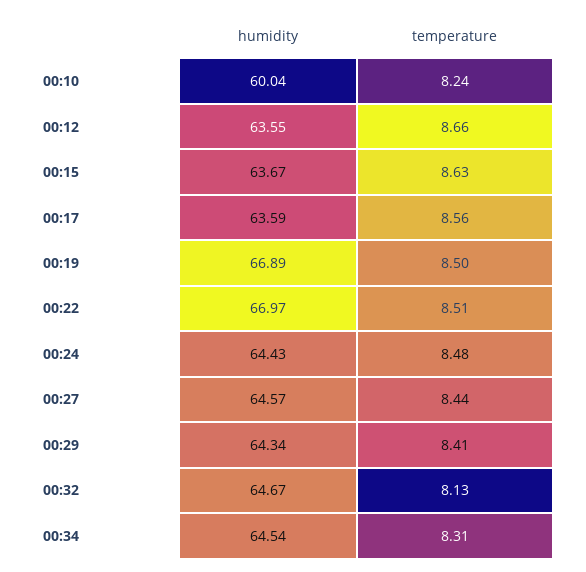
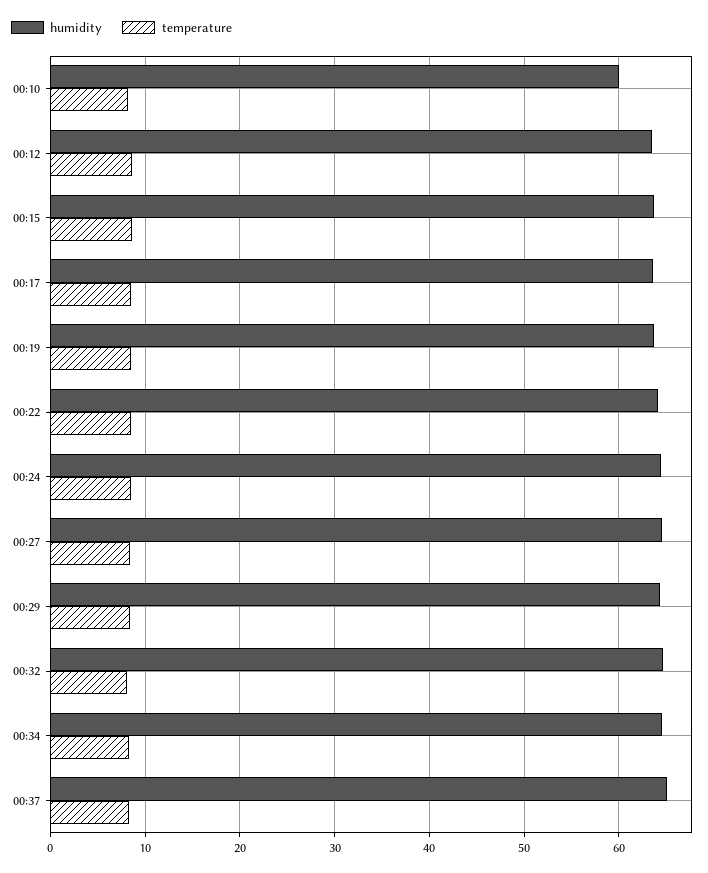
humidity, 00:19: 66.89 -> 64
humidity, 00:22: 66.97 -> 64
humidity, 00:37: none -> 65
temperature, 00:37: none -> 8

